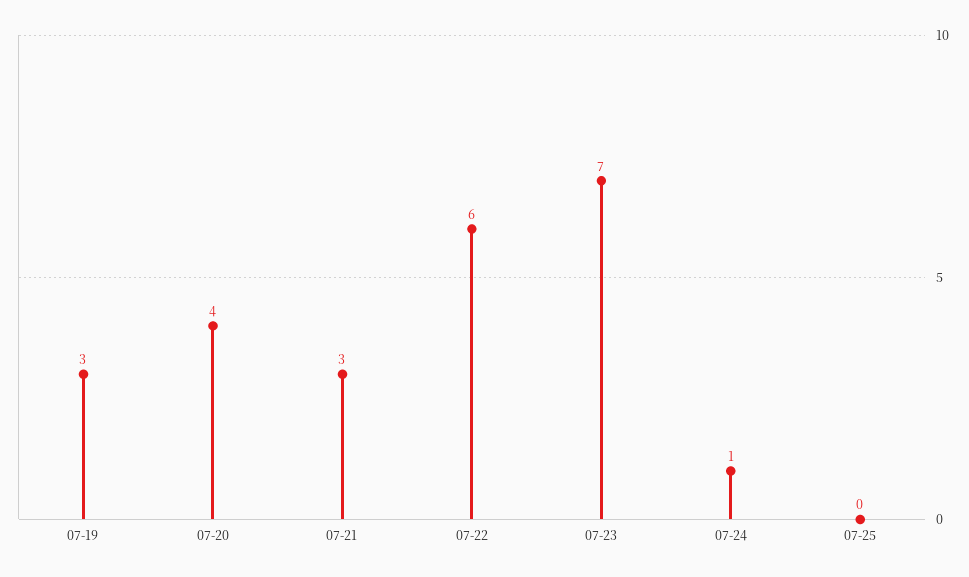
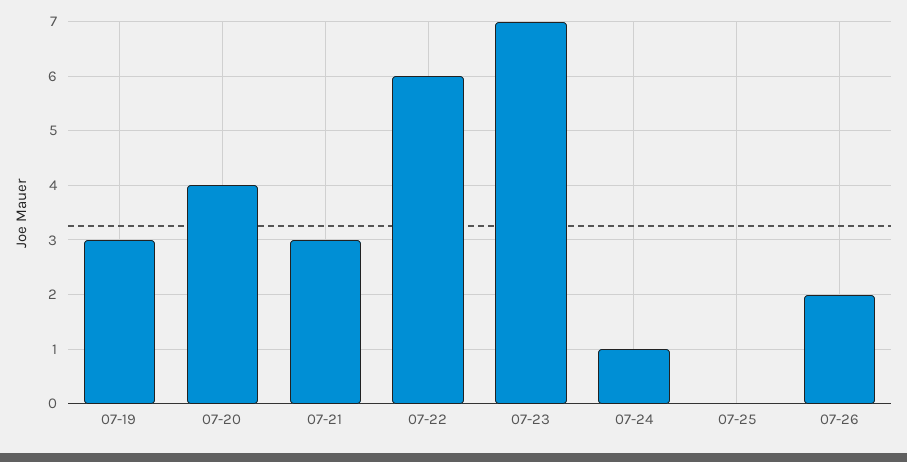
07-26: none -> 2

